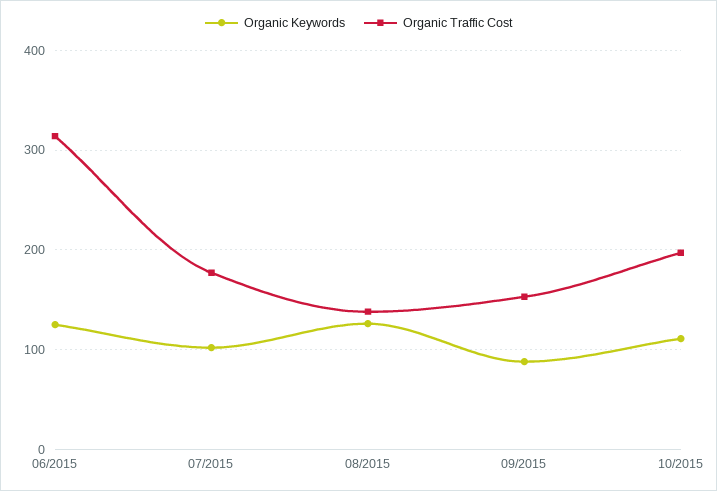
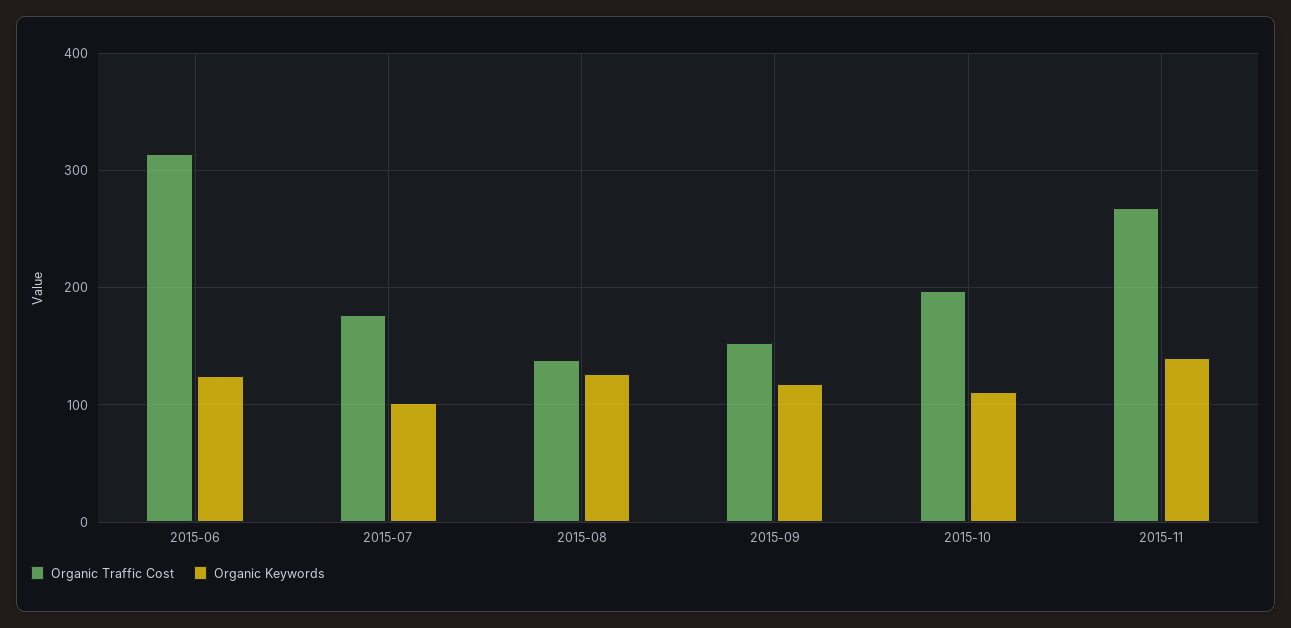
Organic Keywords, 09/2015: 90 -> 120
Organic Traffic Cost, 2015-11: none -> 270
Organic Keywords, 2015-11: none -> 140

